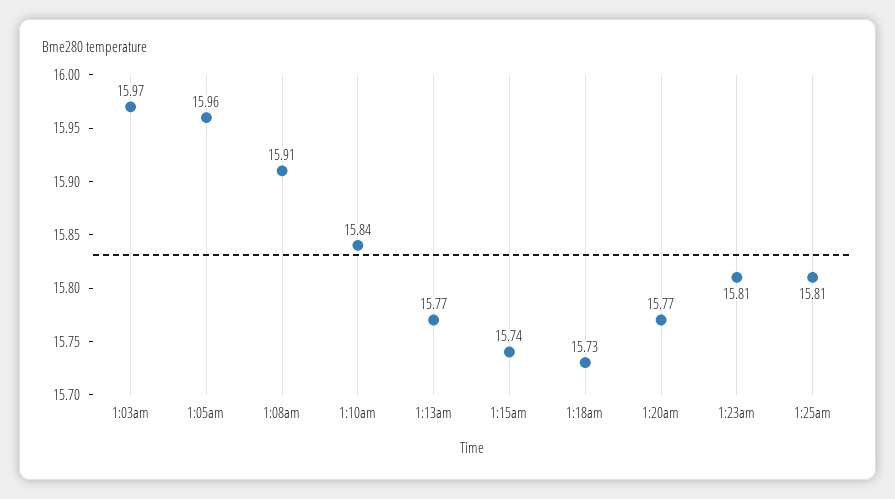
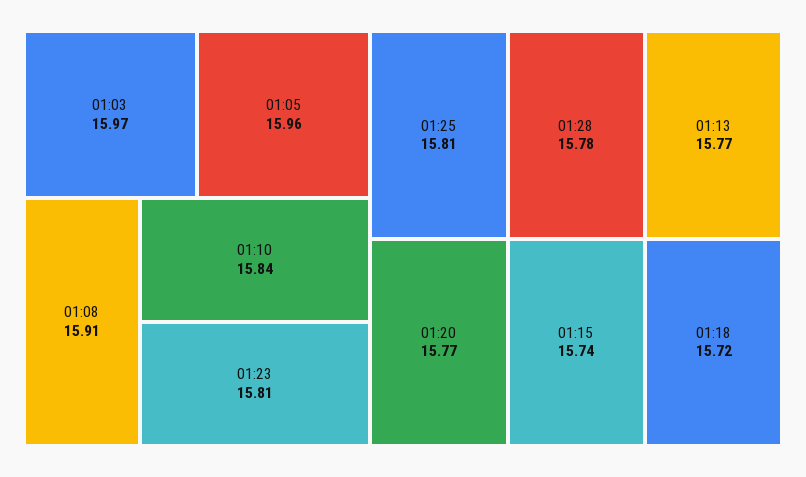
1:18am: 15.73 -> 15.72
01:28: none -> 15.78

